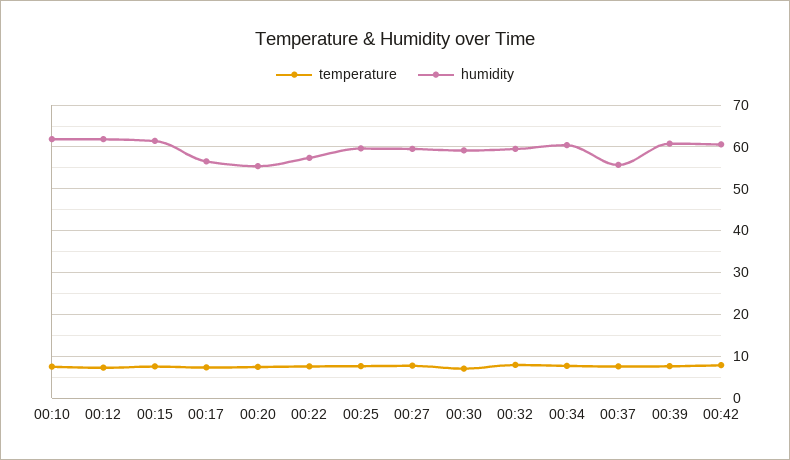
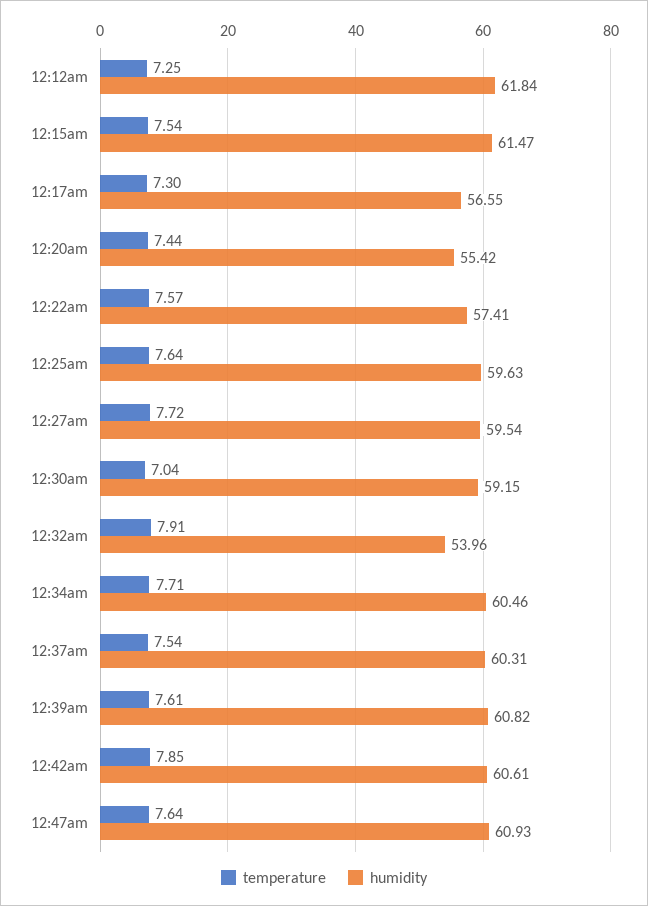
temperature, 00:10: 8 -> none
humidity, 00:10: 62 -> none
humidity, 00:32: 60 -> 53.96
humidity, 00:37: 56 -> 60.31
temperature, 12:47am: none -> 7.64
humidity, 12:47am: none -> 60.93

